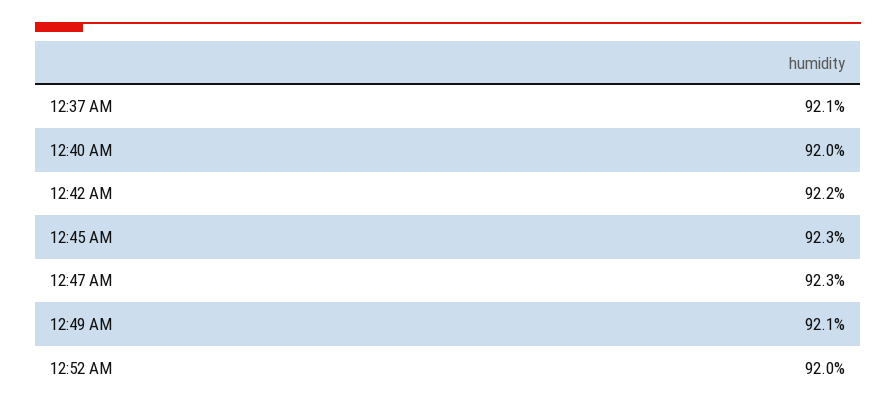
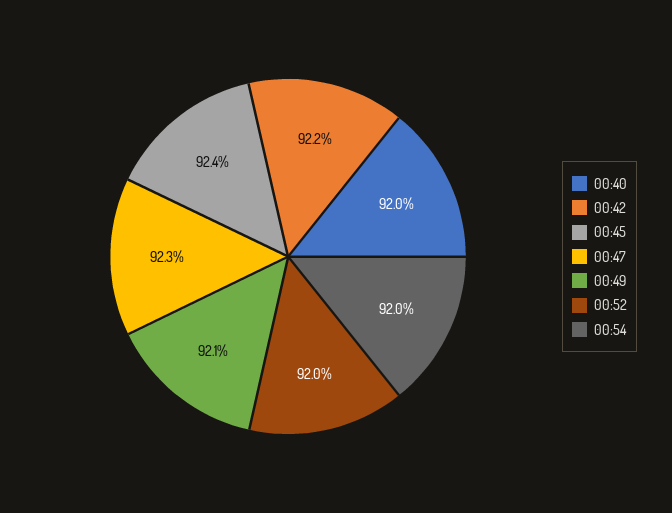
12:37 AM: 92.1 -> none
12:45 AM: 92.3 -> 92.4
00:54: none -> 92

